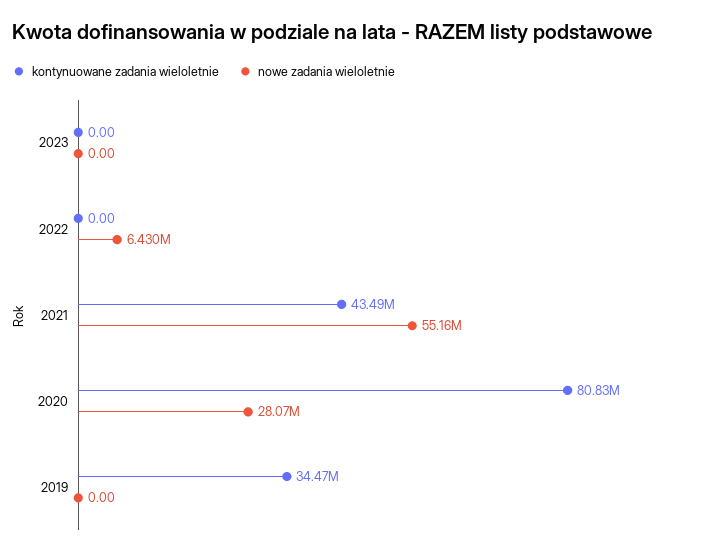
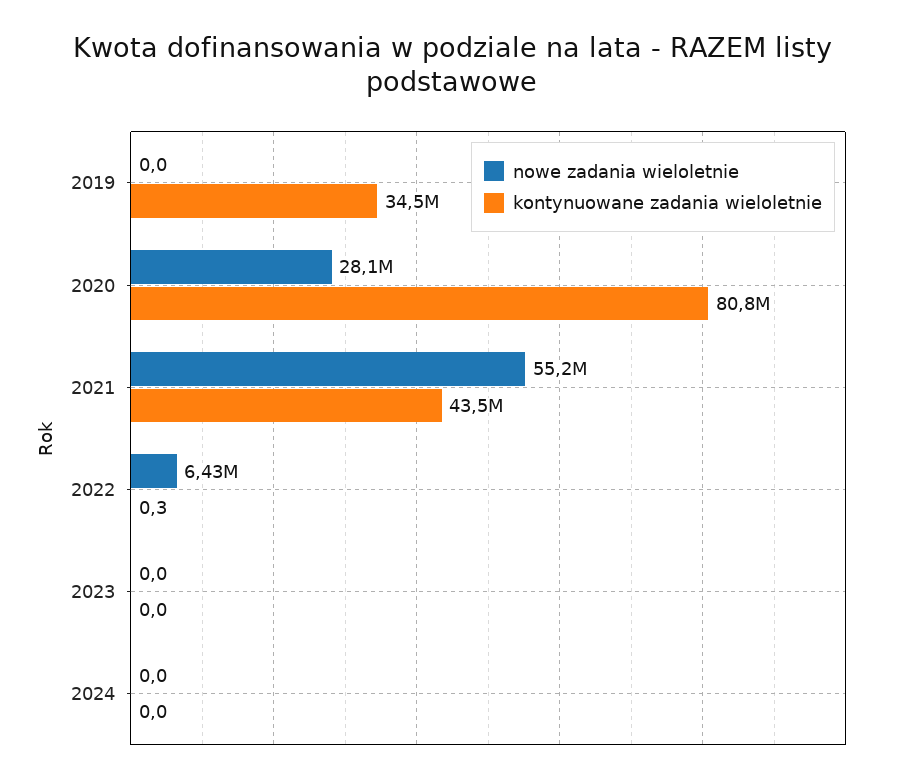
kontynuowane zadania wieloletnie, 2022: 0 -> 0.3
nowe zadania wieloletnie, 2024: none -> 0
kontynuowane zadania wieloletnie, 2024: none -> 0

